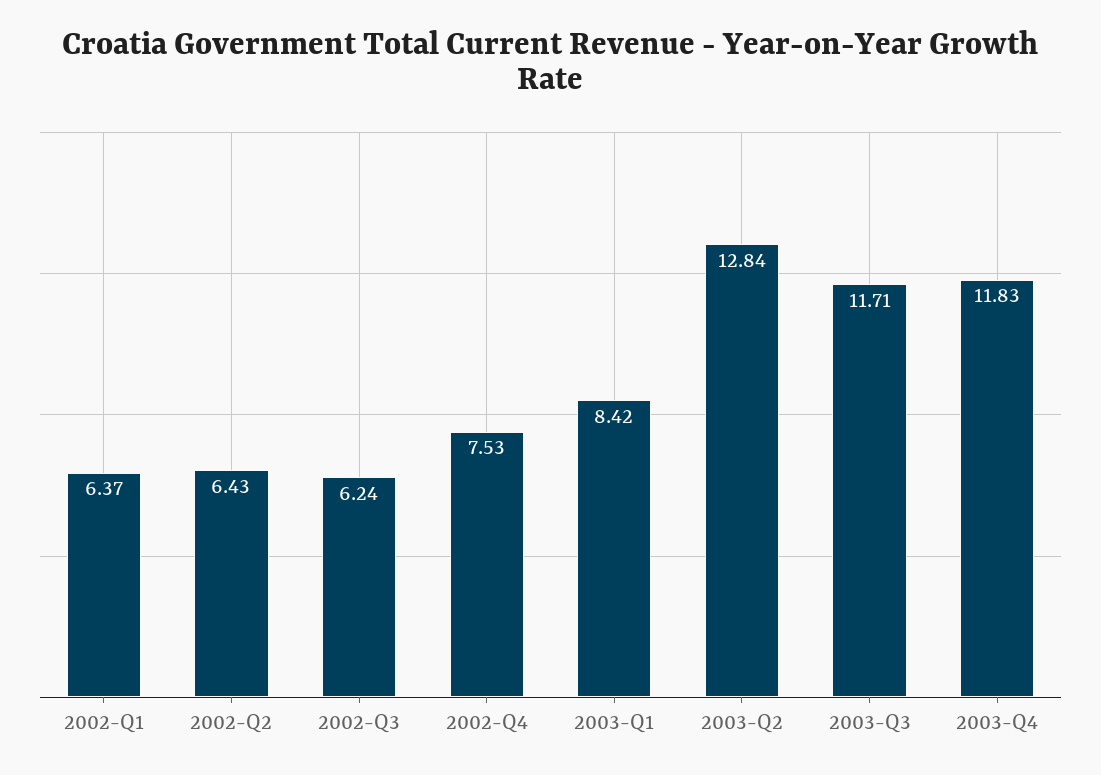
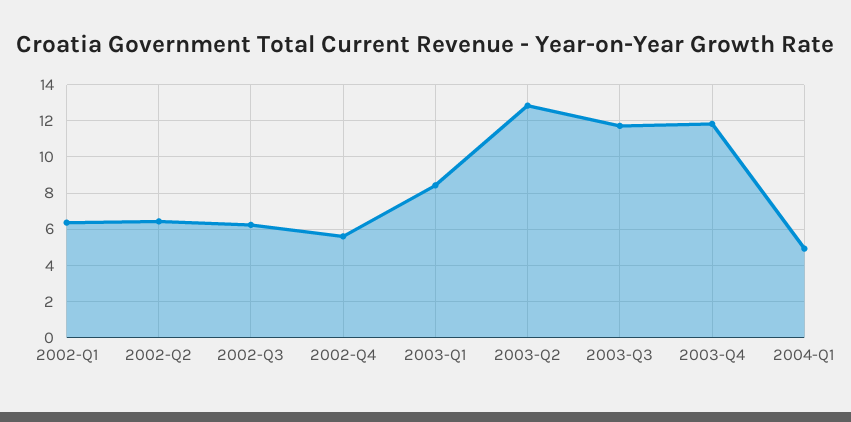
2002-Q4: 7.53 -> 5.5
2004-Q1: none -> 5

